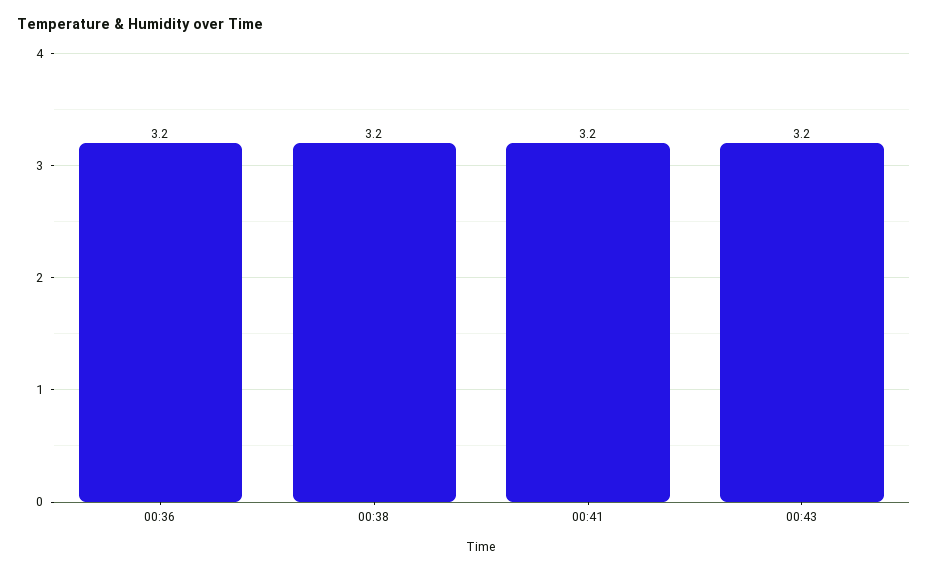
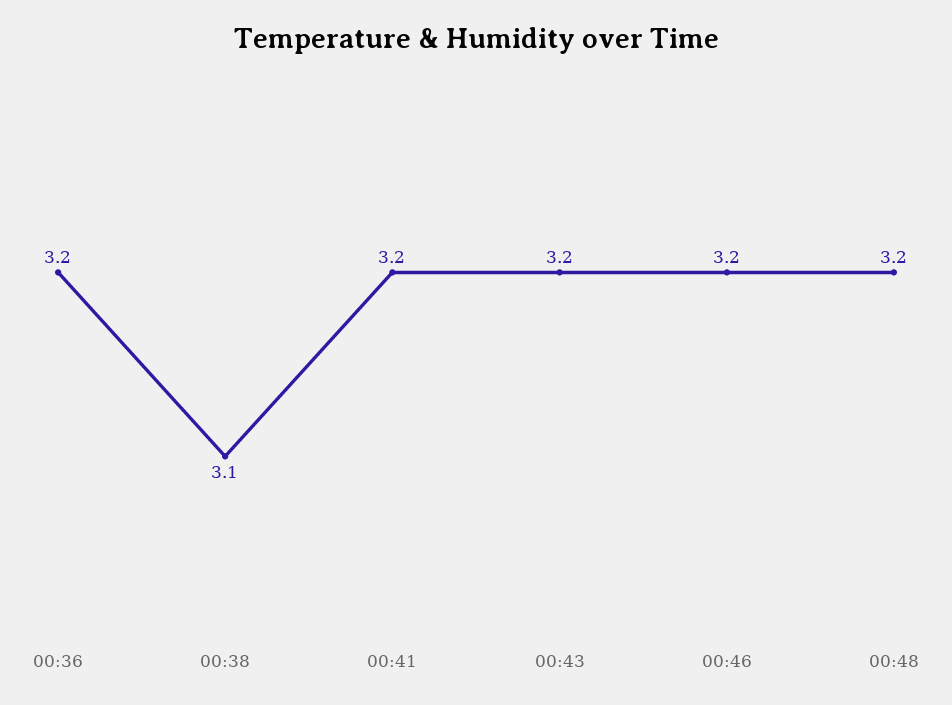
00:38: 3.2 -> 3.1
00:46: none -> 3.2
00:48: none -> 3.2

